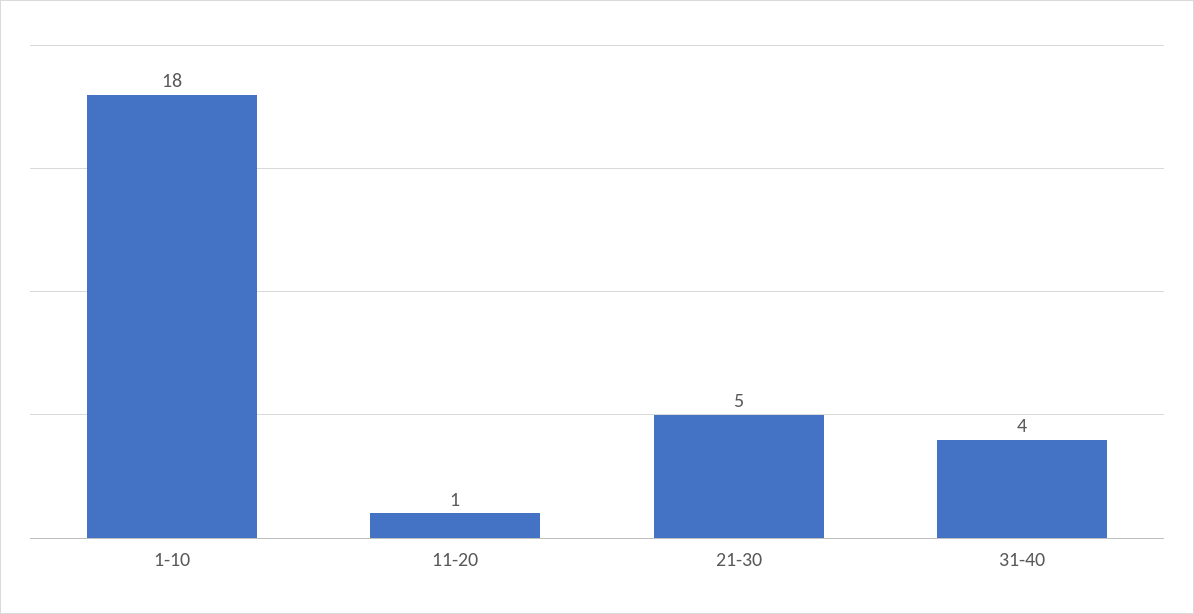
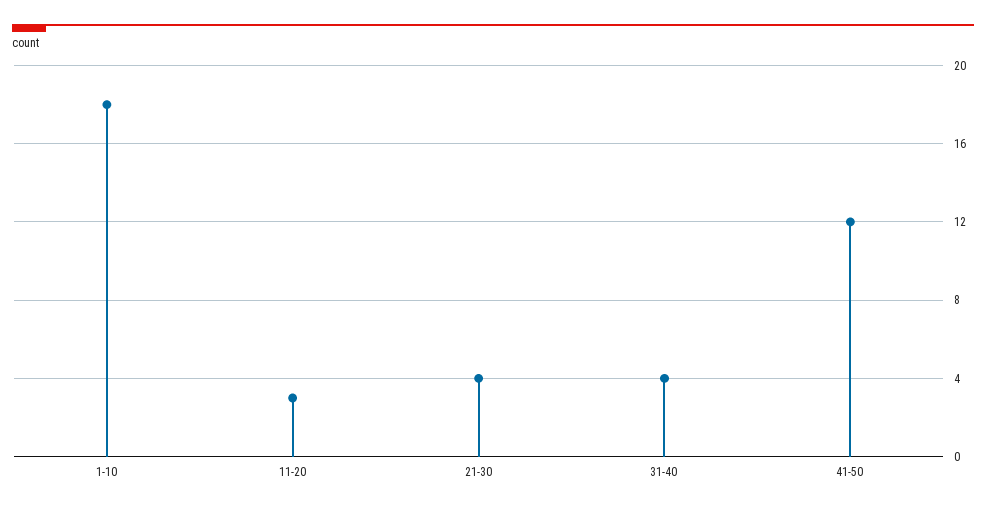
11-20: 1 -> 3
21-30: 5 -> 4
41-50: none -> 12

